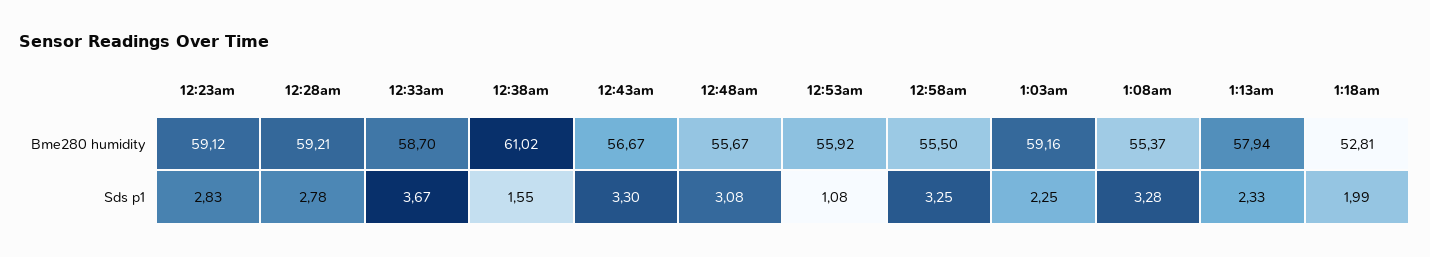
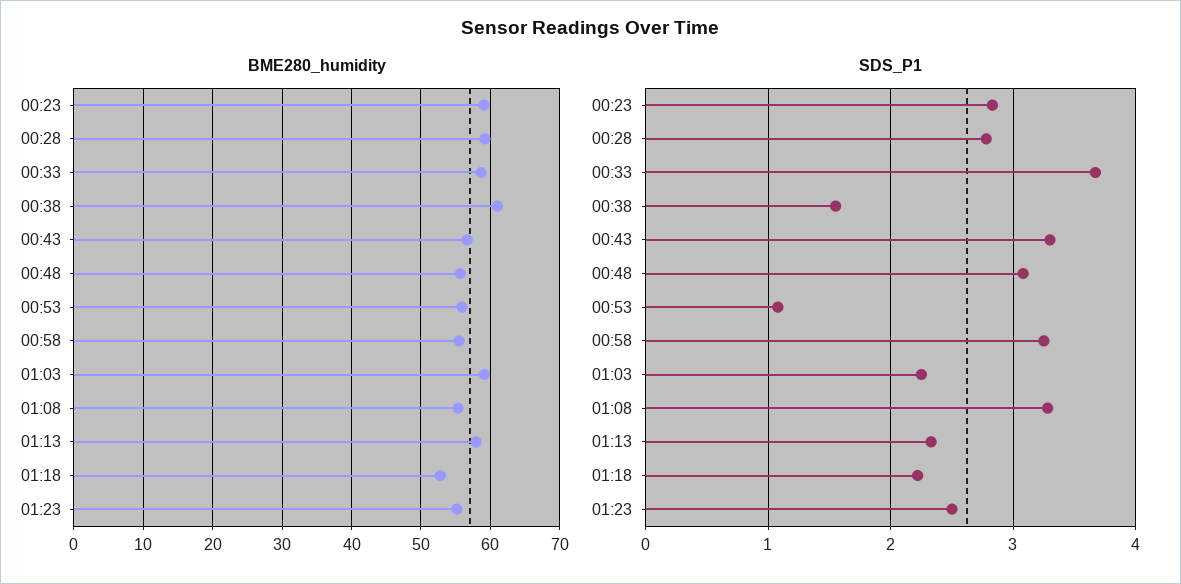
Sds p1, 1:18am: 1.99 -> 2.2
Bme280 humidity, 01:23: none -> 55
Sds p1, 01:23: none -> 2.5

